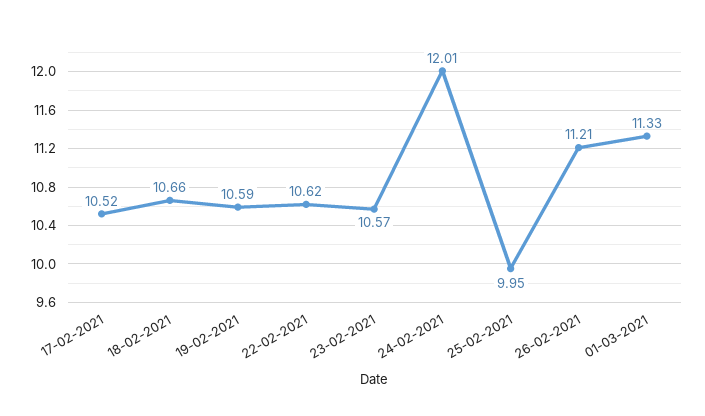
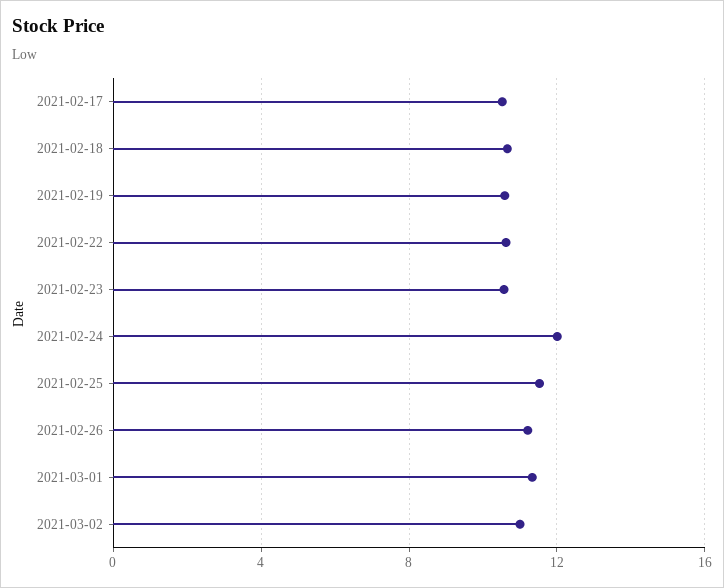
25-02-2021: 9.95 -> 11.5
2021-03-02: none -> 11

